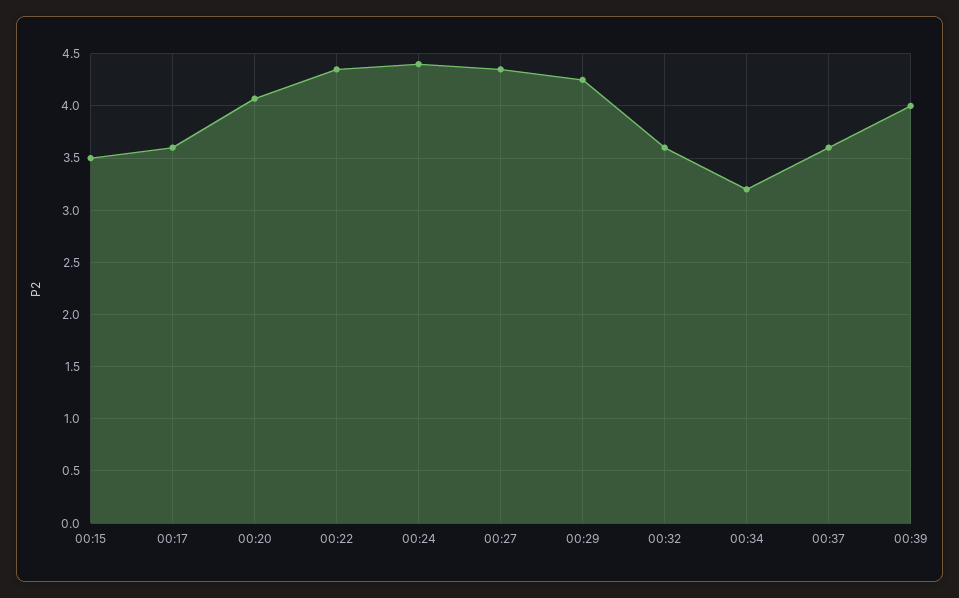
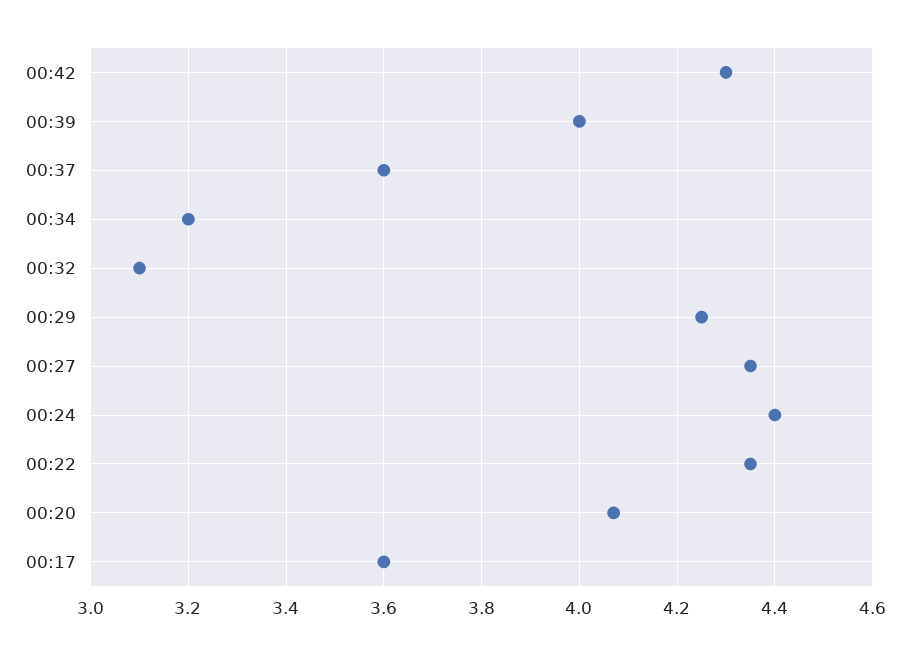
00:15: 3.5 -> none
00:32: 3.6 -> 3.1
00:42: none -> 4.3

